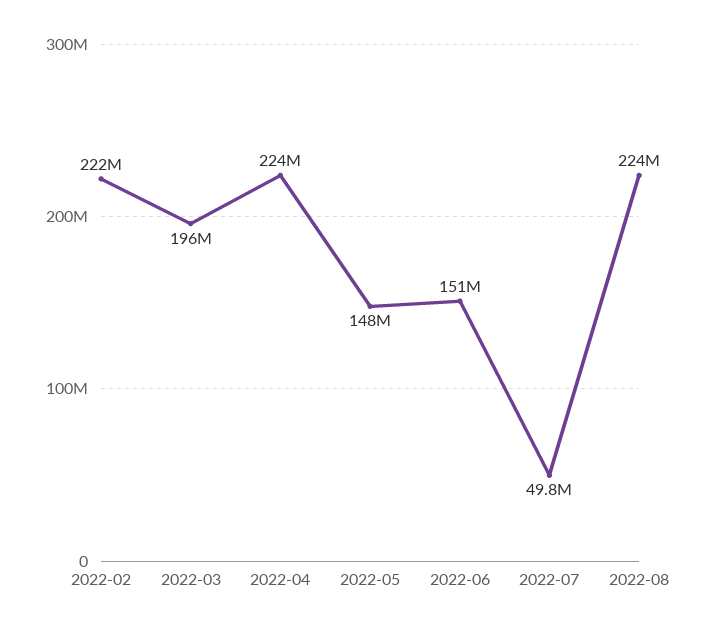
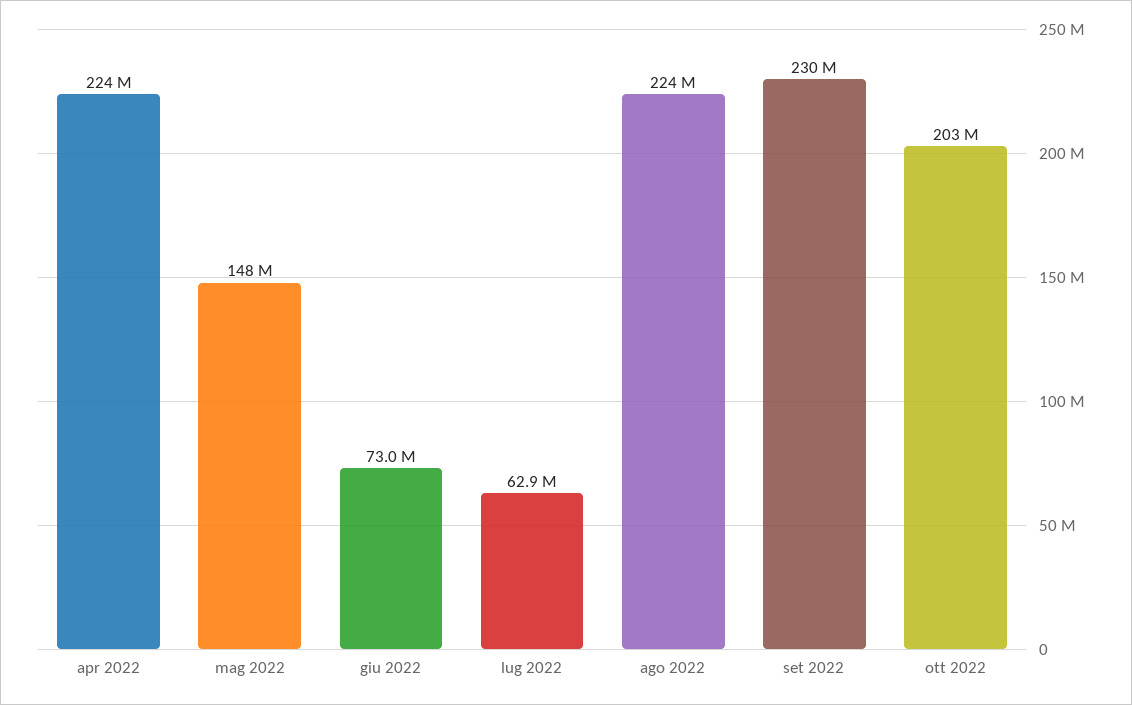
2022-02: 222000000 -> none
2022-03: 196000000 -> none
2022-06: 151000000 -> 73000000
2022-07: 49800000 -> 62900000
set 2022: none -> 230000000
ott 2022: none -> 203000000

